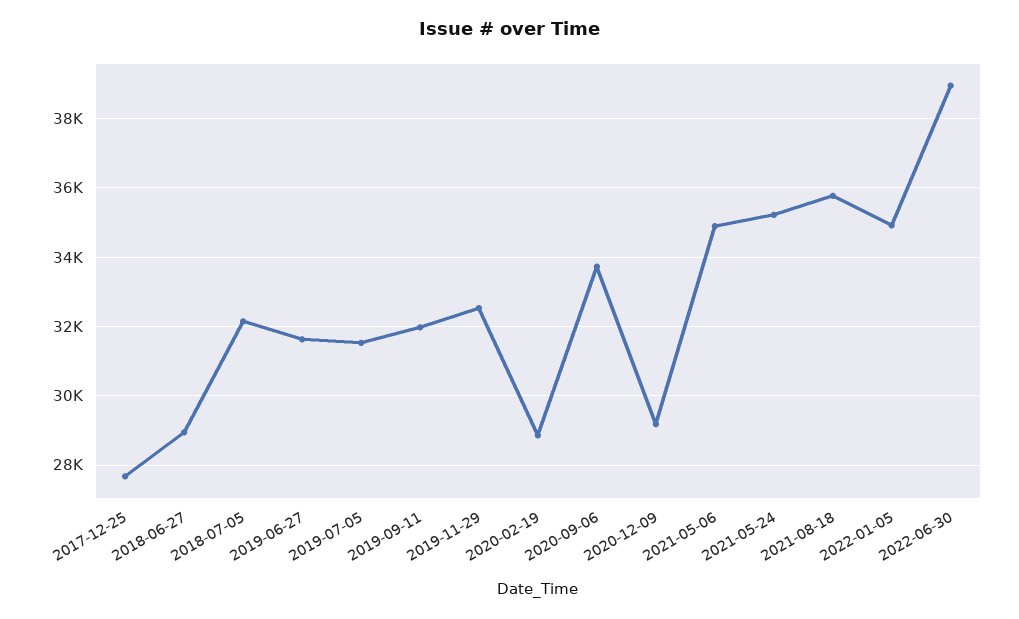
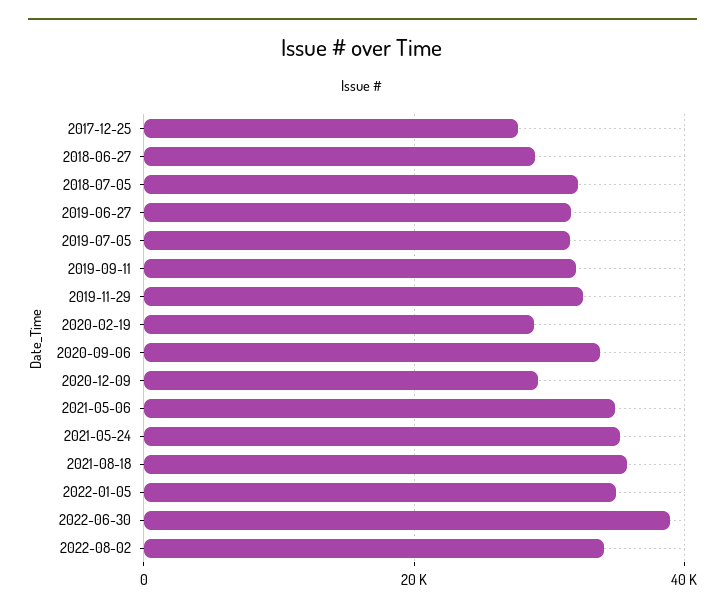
2022-08-02: none -> 34000

